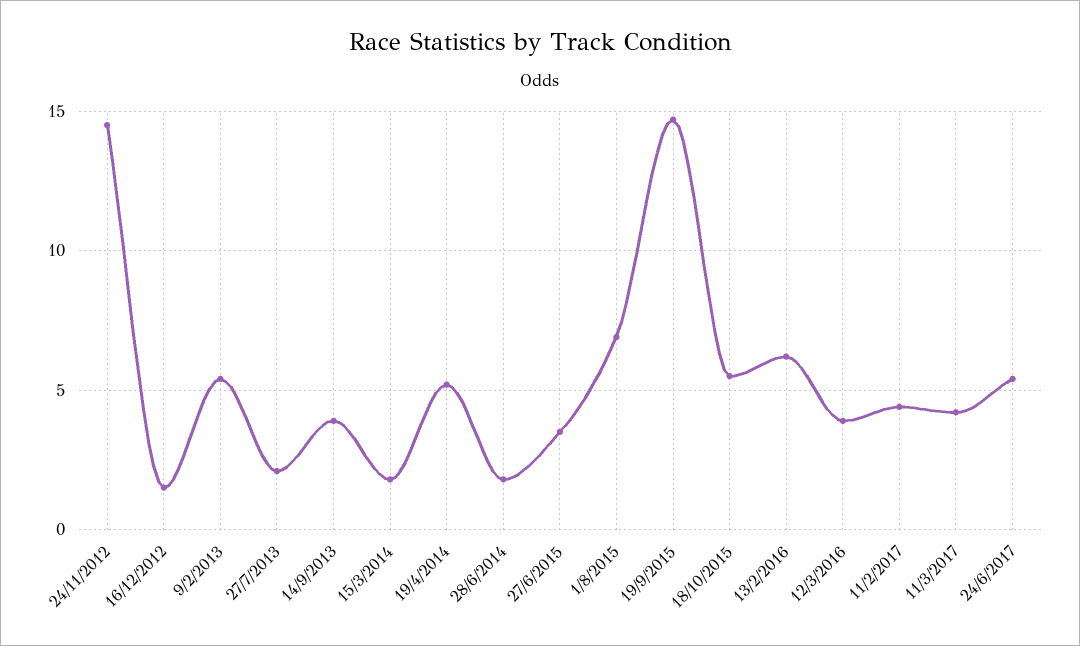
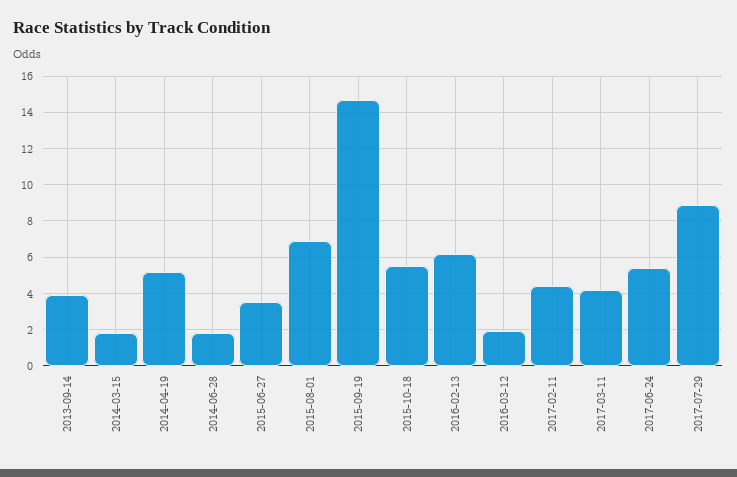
24/11/2012: 14.5 -> none
16/12/2012: 1.5 -> none
9/2/2013: 5.5 -> none
27/7/2013: 2 -> none
12/3/2016: 4 -> 2
2017-07-29: none -> 9

